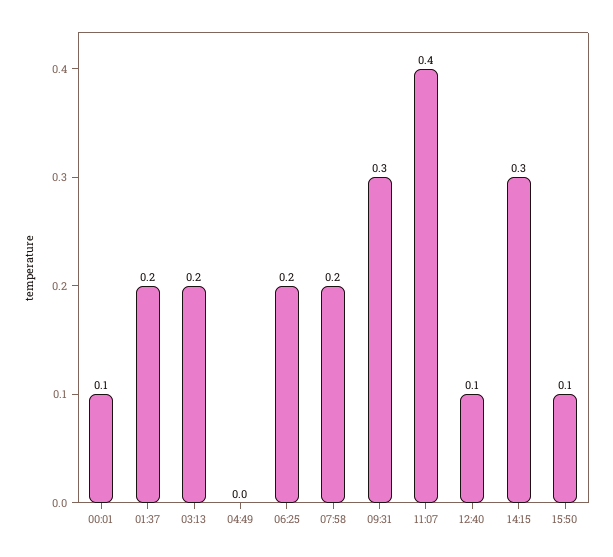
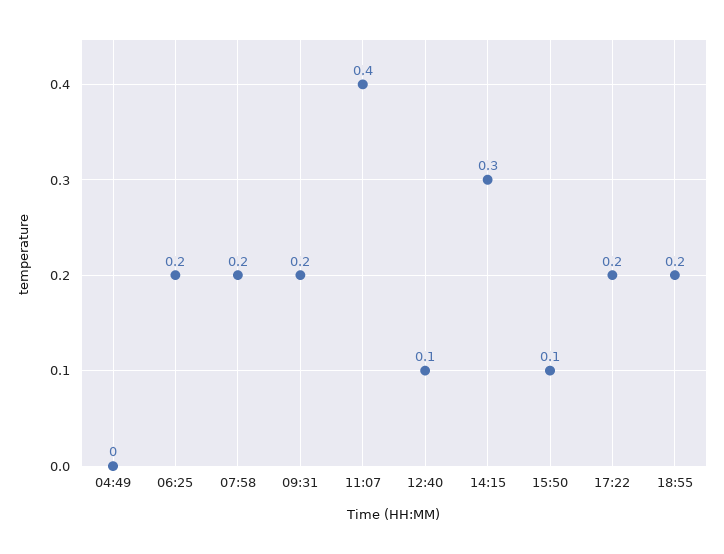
00:01: 0.1 -> none
01:37: 0.2 -> none
03:13: 0.2 -> none
09:31: 0.3 -> 0.2
17:22: none -> 0.2
18:55: none -> 0.2

